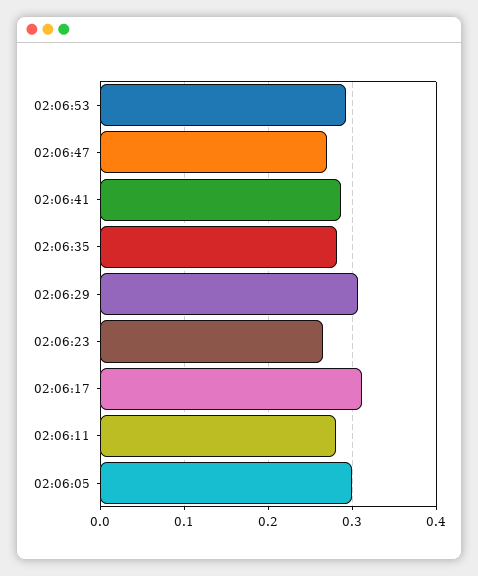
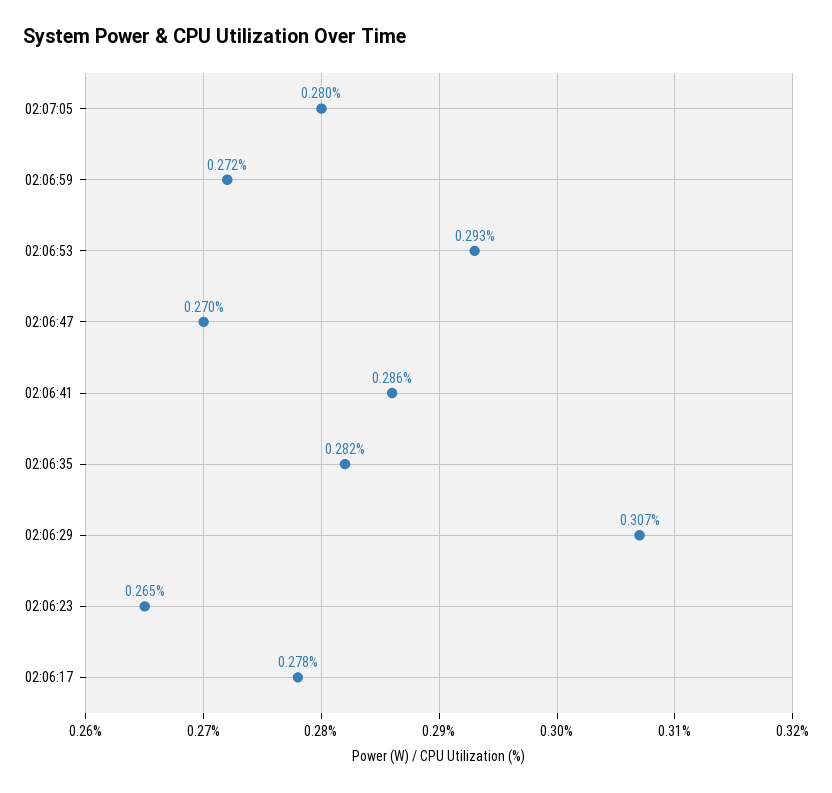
02:06:17: 0.31 -> 0.278
02:06:11: 0.28 -> none
02:06:05: 0.3 -> none
02:07:05: none -> 0.28
02:06:59: none -> 0.272

